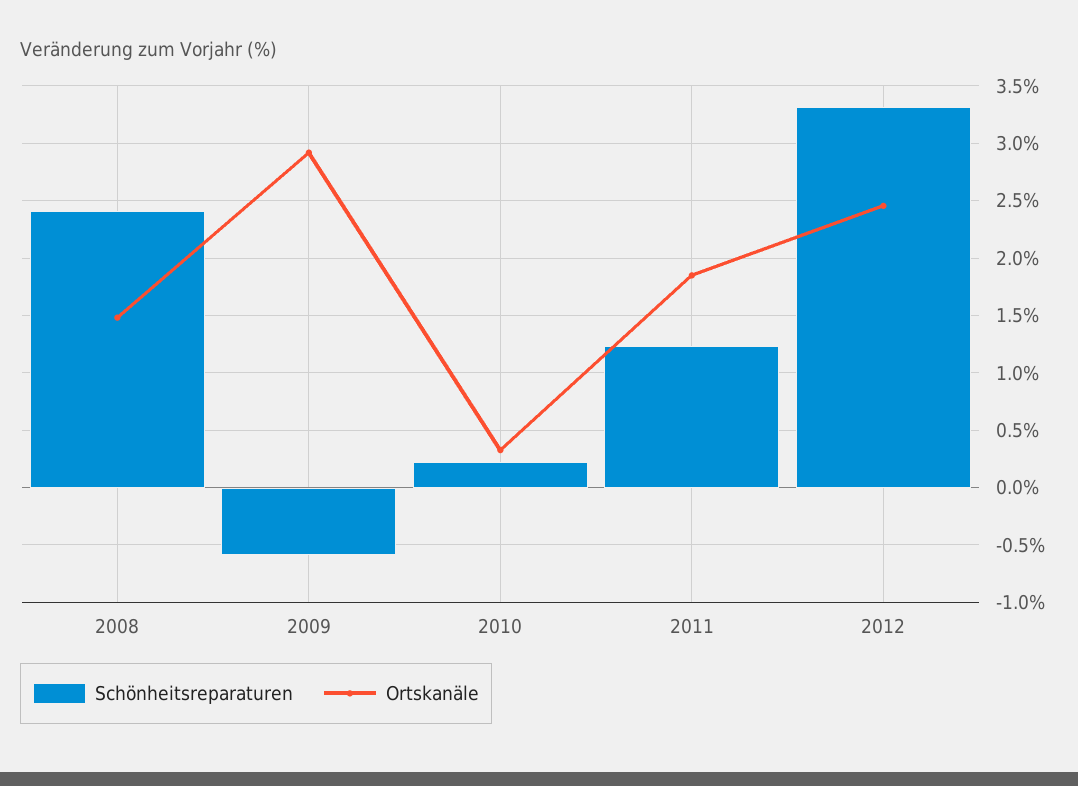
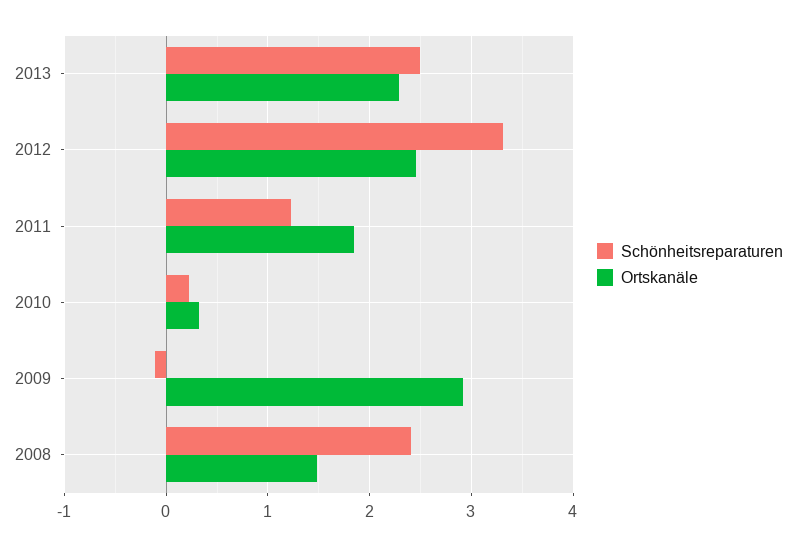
Schönheitsreparaturen, 2009: -0.6 -> -0.1
Schönheitsreparaturen, 2013: none -> 2.5
Ortskanäle, 2013: none -> 2.3

